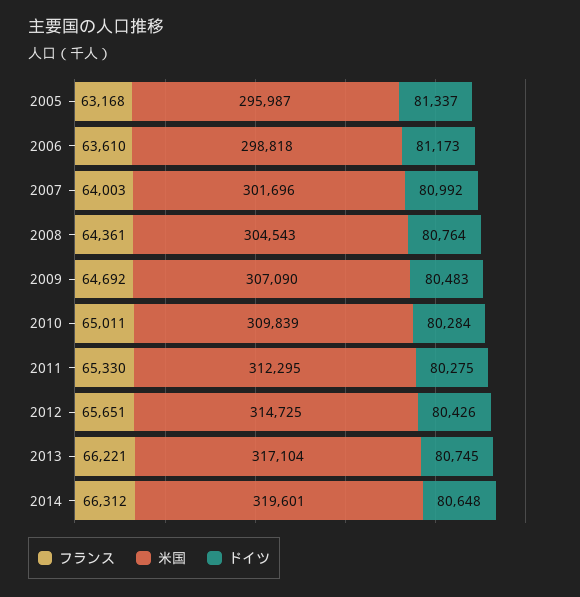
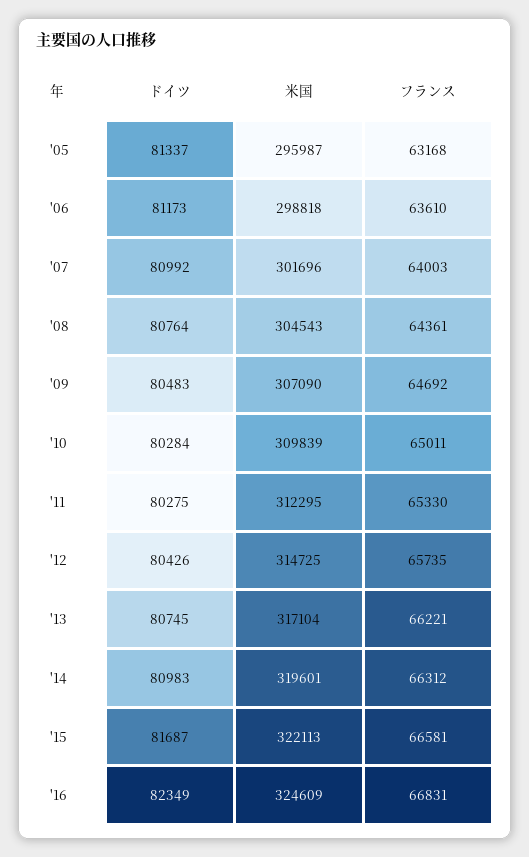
フランス, 2012: 65651 -> 65735
ドイツ, 2014: 80648 -> 80983
ドイツ, '15: none -> 81687
米国, '15: none -> 322113
フランス, '15: none -> 66581
ドイツ, '16: none -> 82349
米国, '16: none -> 324609
フランス, '16: none -> 66831

